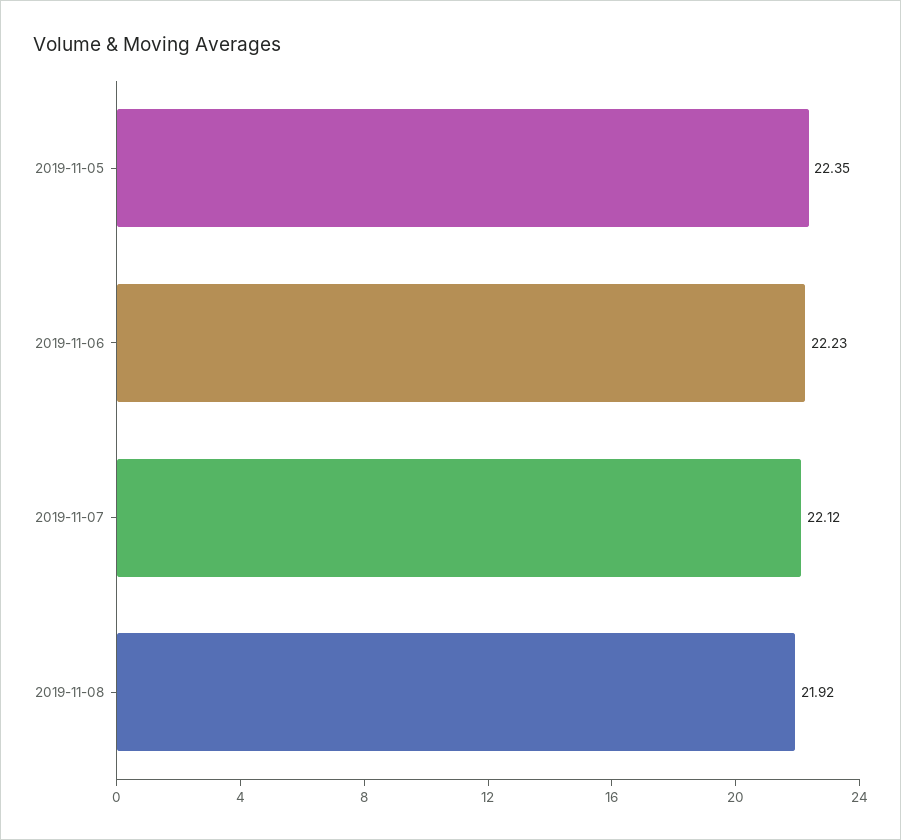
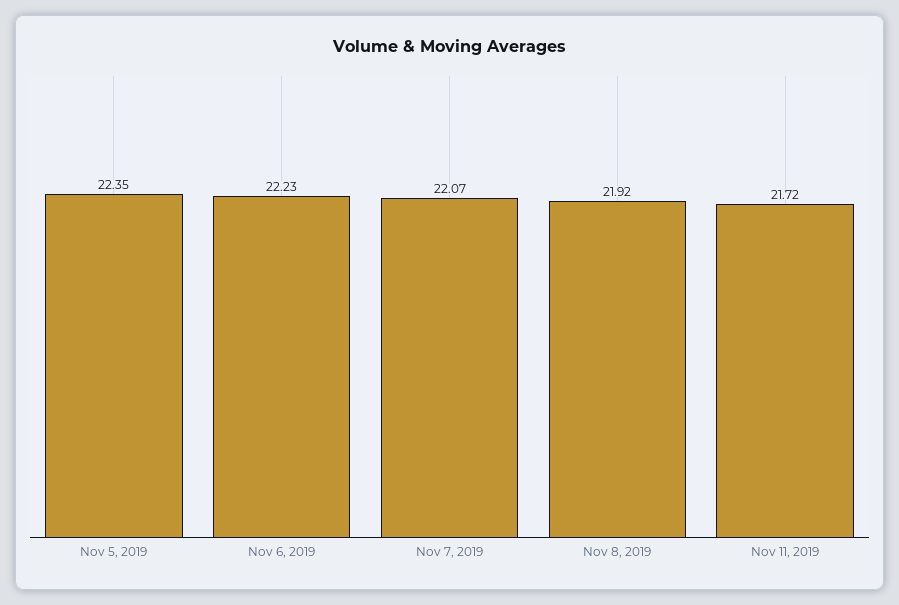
2019-11-07: 22.12 -> 22.07
Nov 11, 2019: none -> 21.72

